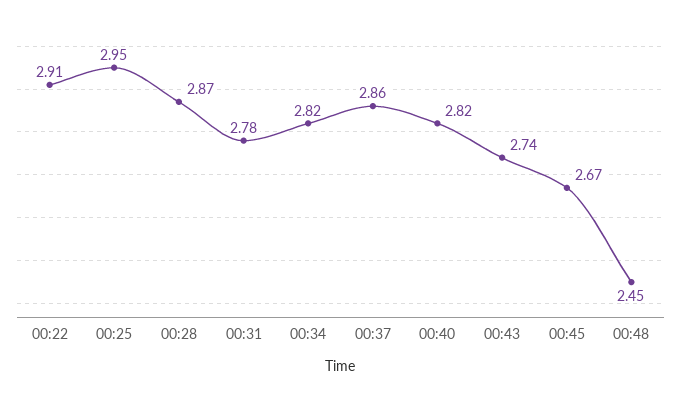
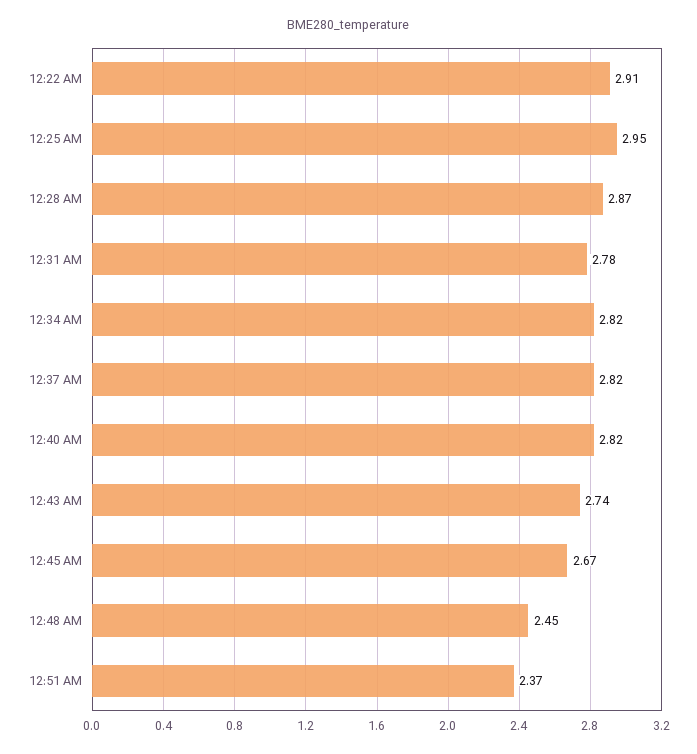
00:37: 2.86 -> 2.82
12:51 AM: none -> 2.37

